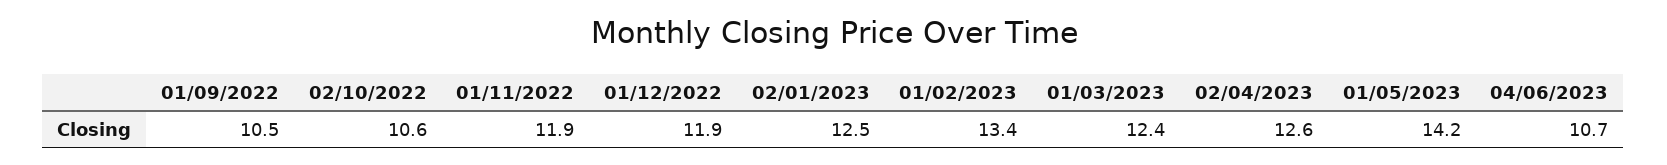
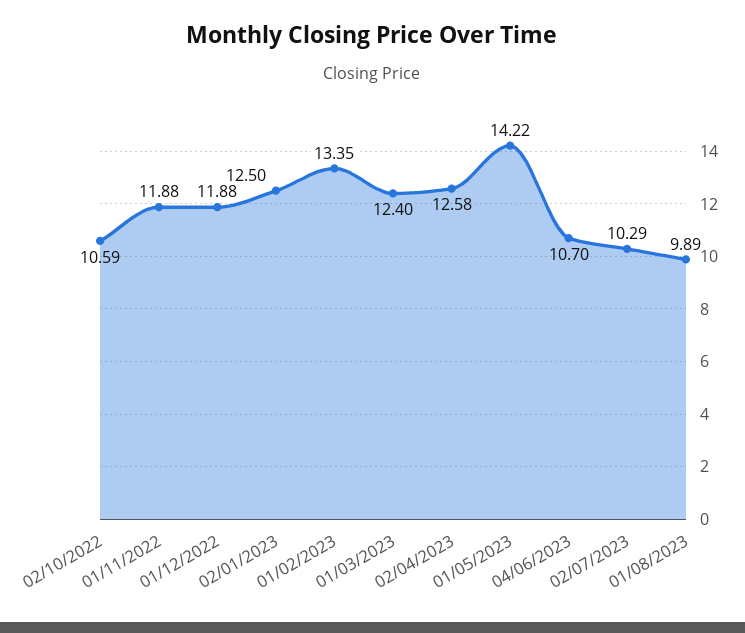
01/09/2022: 10.5 -> none
02/07/2023: none -> 10.29
01/08/2023: none -> 9.89

